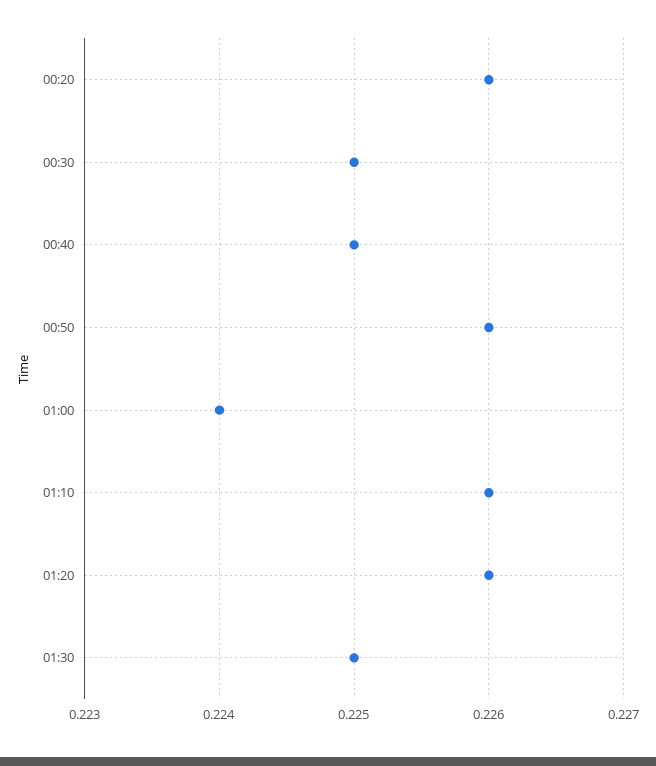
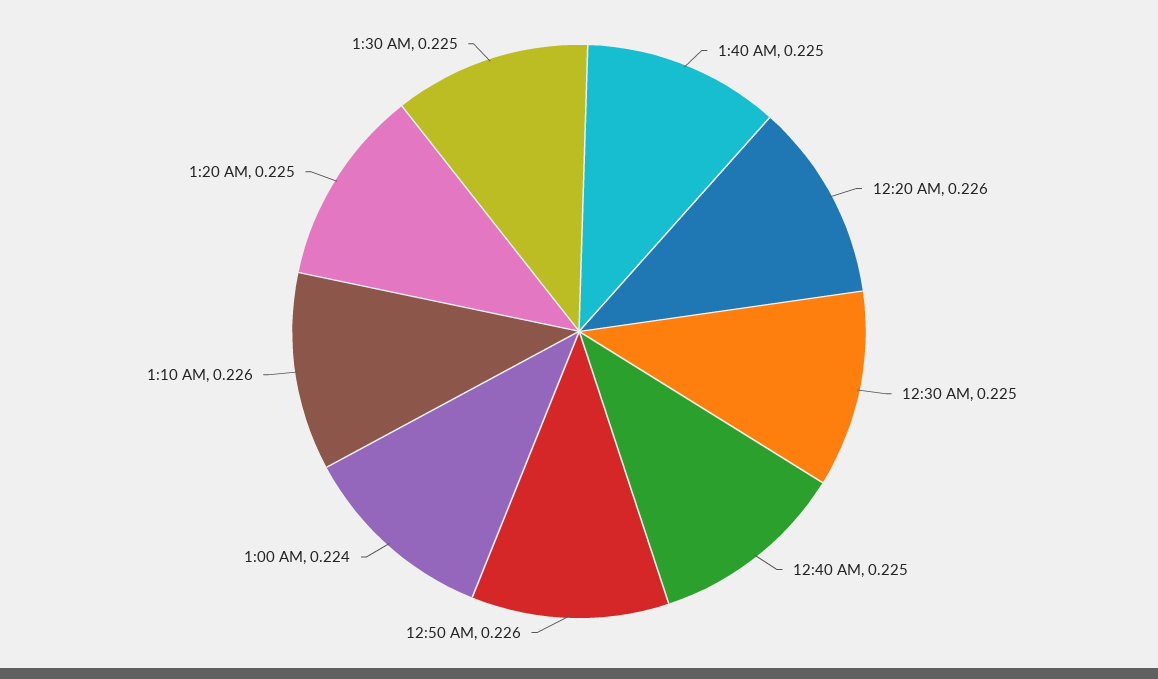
01:20: 0.226 -> 0.225
1:40 AM: none -> 0.225

